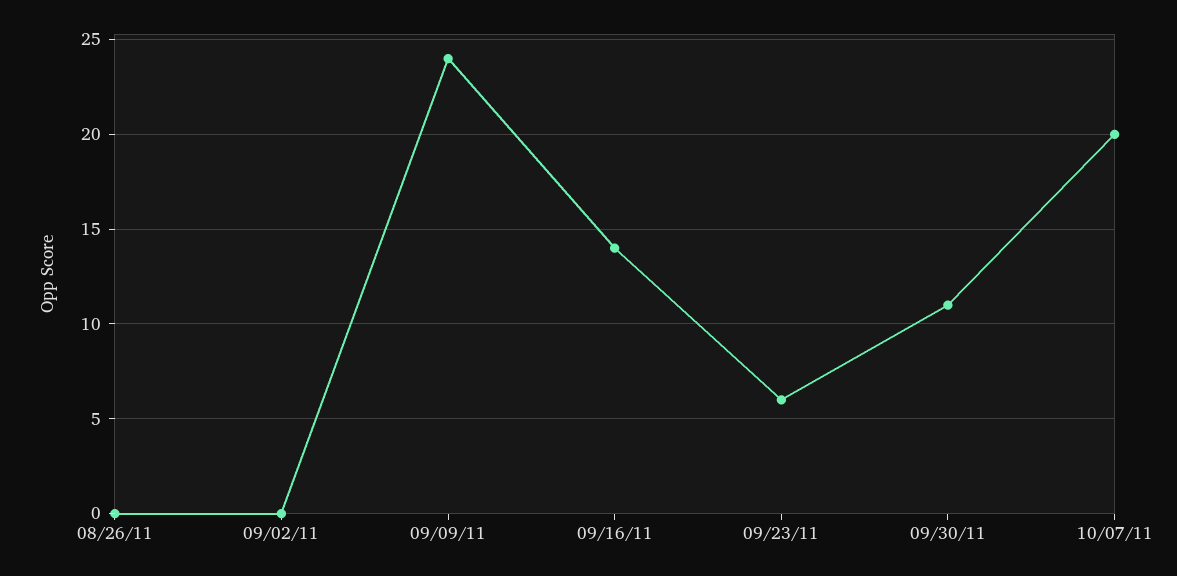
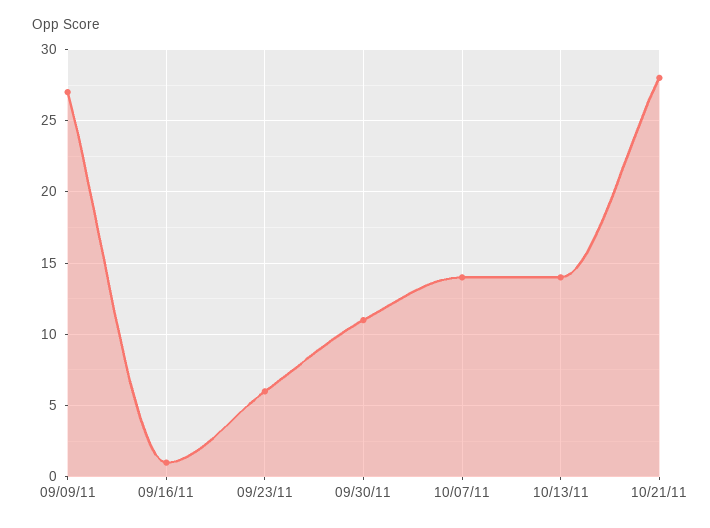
08/26/11: 0 -> none
09/02/11: 0 -> none
09/09/11: 24 -> 27
09/16/11: 14 -> 1
10/07/11: 20 -> 14
10/13/11: none -> 14
10/21/11: none -> 28

